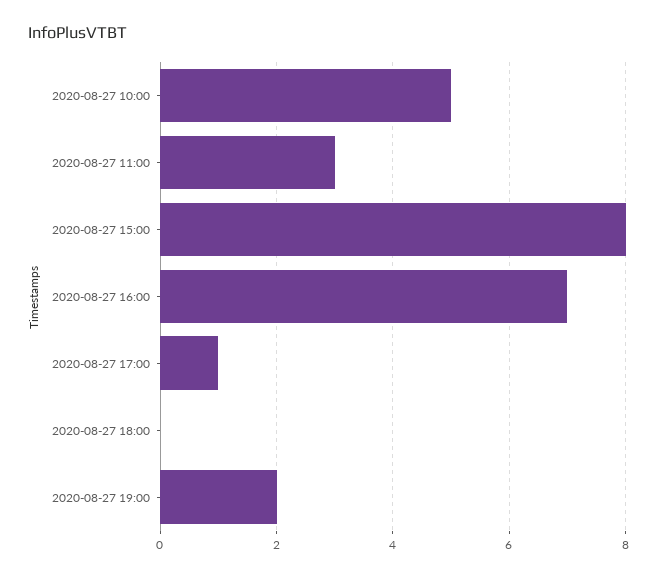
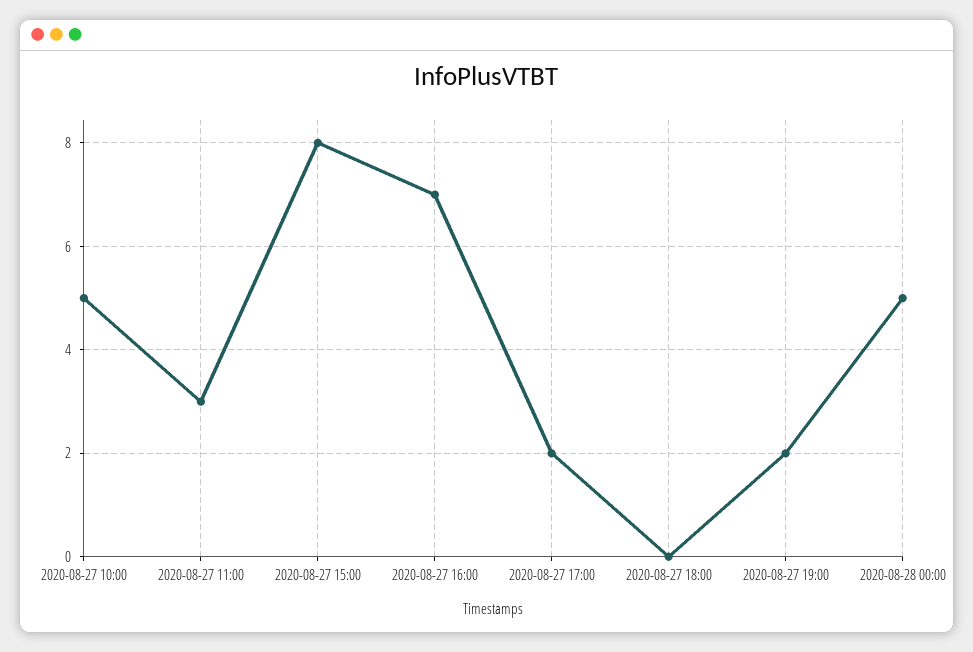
2020-08-27 17:00: 1 -> 2
2020-08-28 00:00: none -> 5

